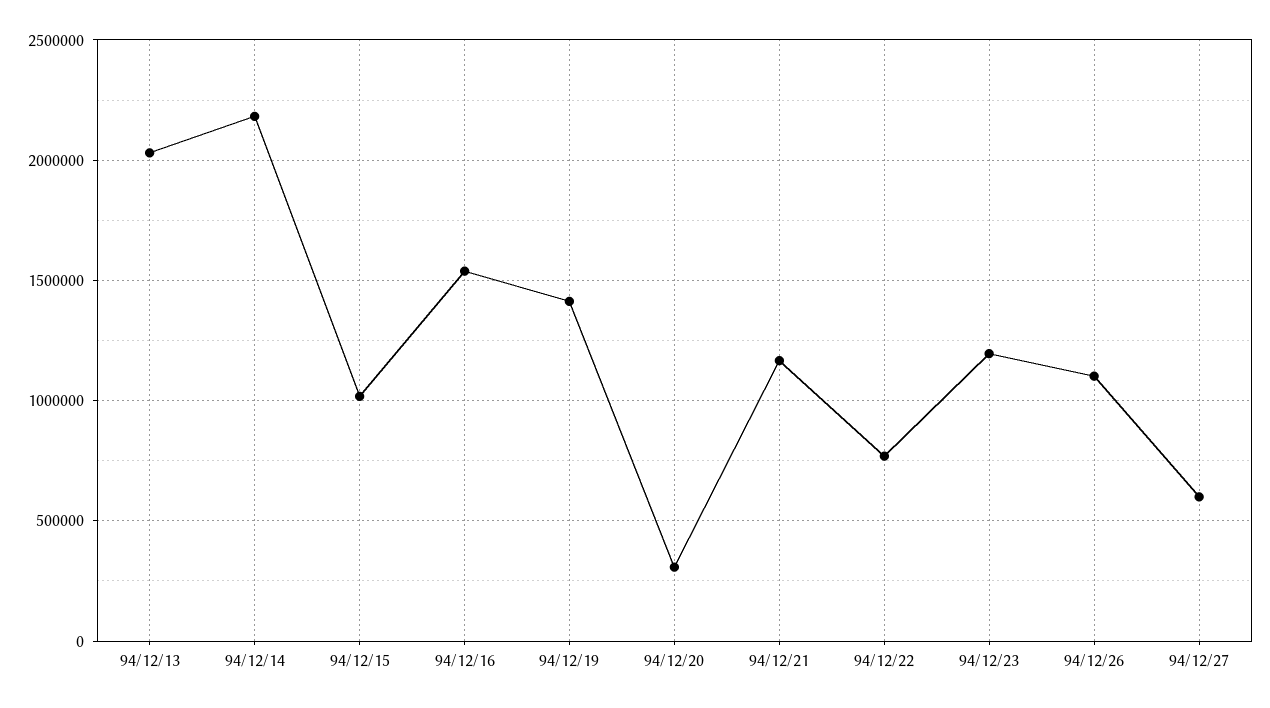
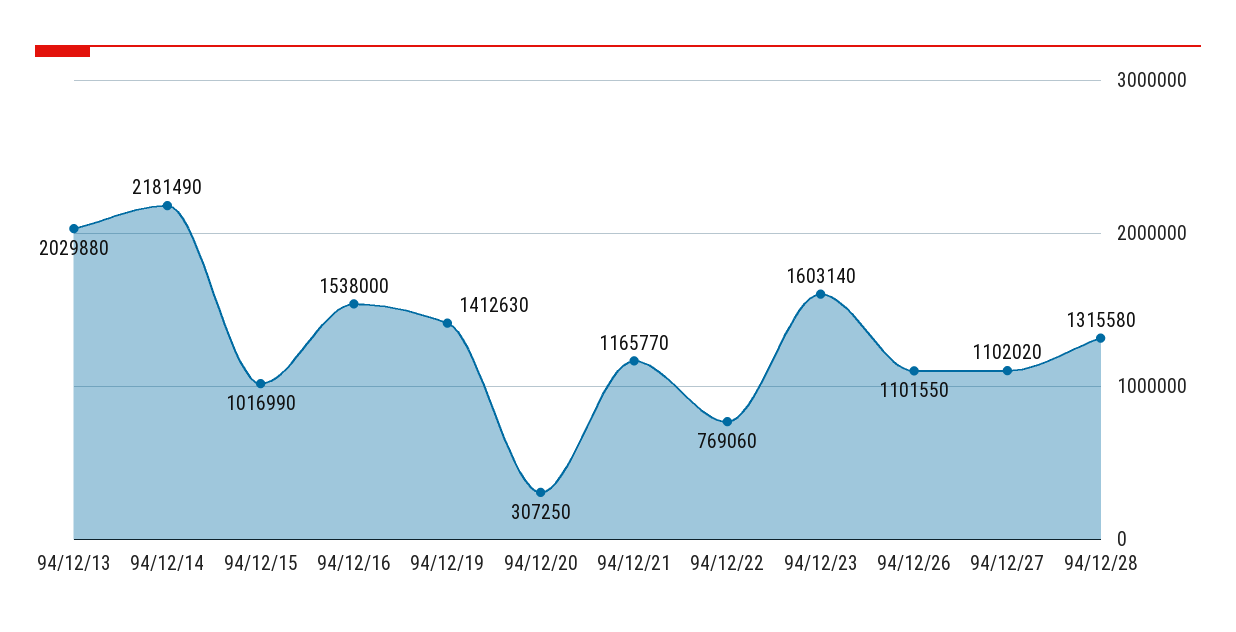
94/12/23: 1200000 -> 1603140
94/12/27: 600000 -> 1102020
94/12/28: none -> 1315580

